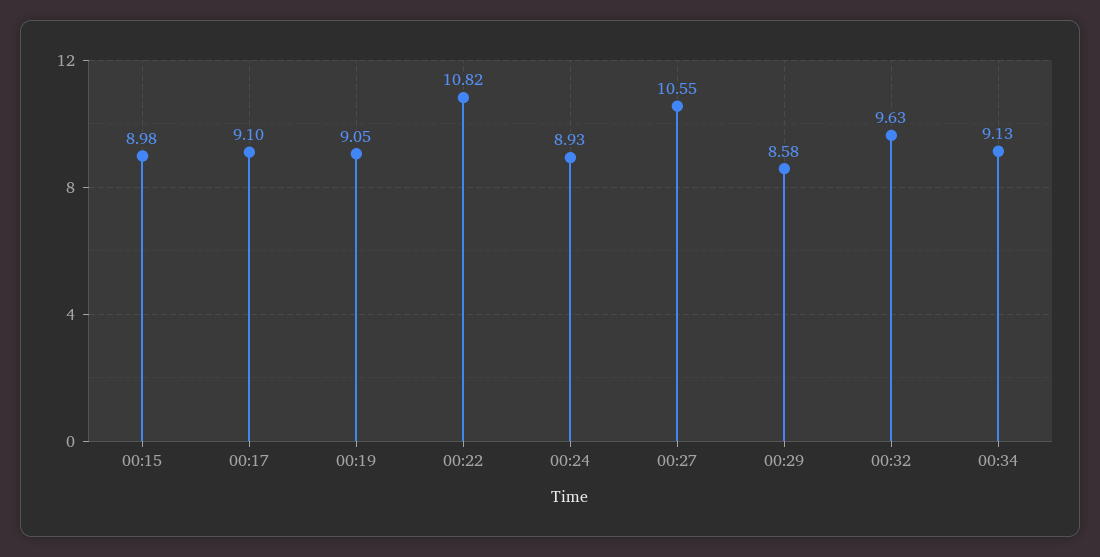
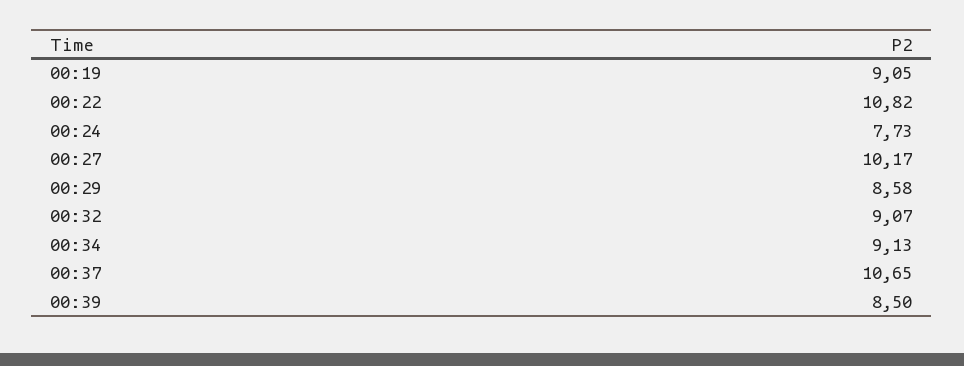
00:15: 8.98 -> none
00:17: 9.1 -> none
00:24: 8.93 -> 7.73
00:27: 10.55 -> 10.17
00:32: 9.63 -> 9.07
00:37: none -> 10.65
00:39: none -> 8.5

